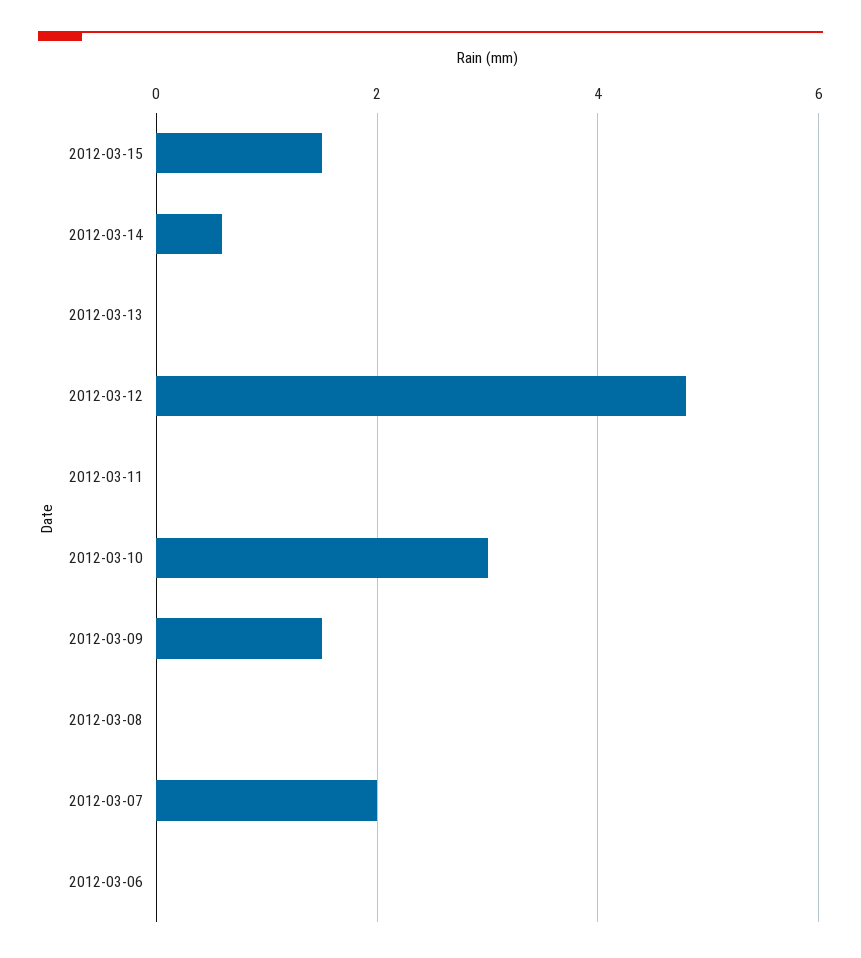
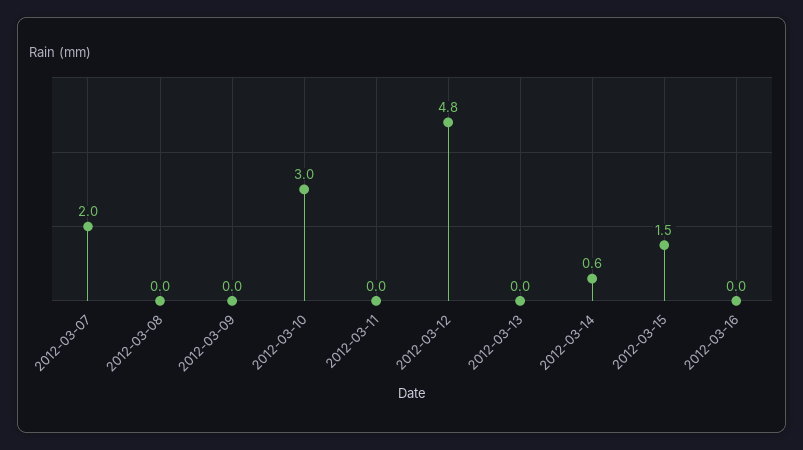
2012-03-09: 1.5 -> 0
2012-03-06: 0 -> none
2012-03-16: none -> 0

